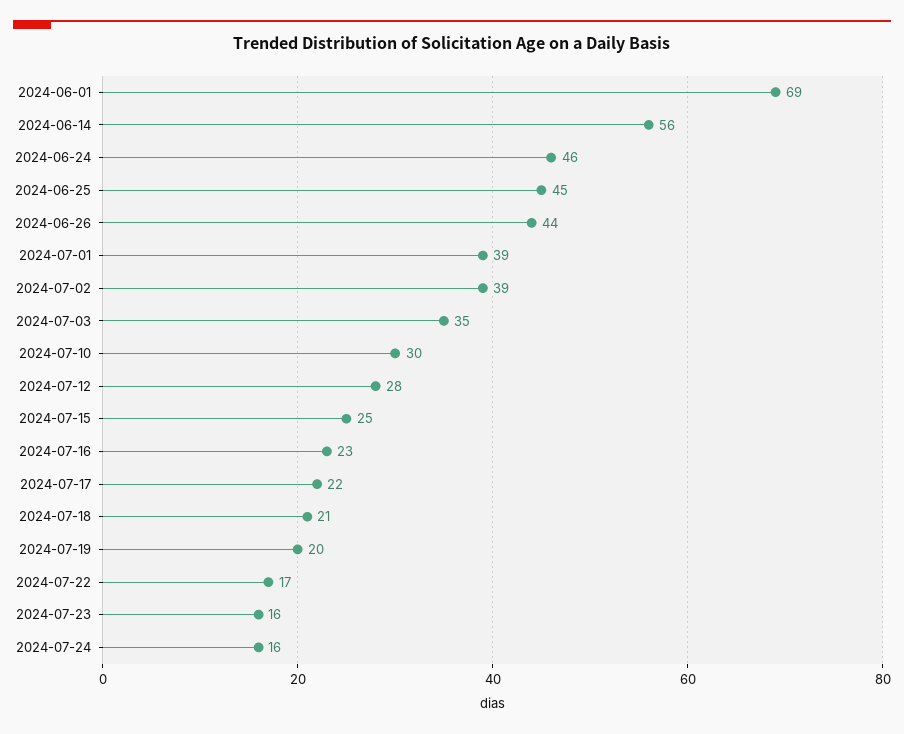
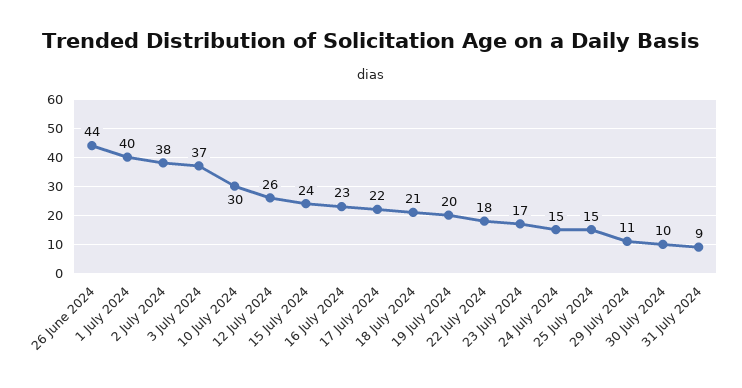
2024-06-01: 69 -> none
2024-06-14: 56 -> none
2024-06-24: 46 -> none
2024-06-25: 45 -> none
2024-07-01: 39 -> 40
2024-07-02: 39 -> 38
2024-07-03: 35 -> 37
2024-07-12: 28 -> 26
2024-07-15: 25 -> 24
2024-07-22: 17 -> 18
2024-07-23: 16 -> 17
2024-07-24: 16 -> 15
25 July 2024: none -> 15
29 July 2024: none -> 11
30 July 2024: none -> 10
31 July 2024: none -> 9

